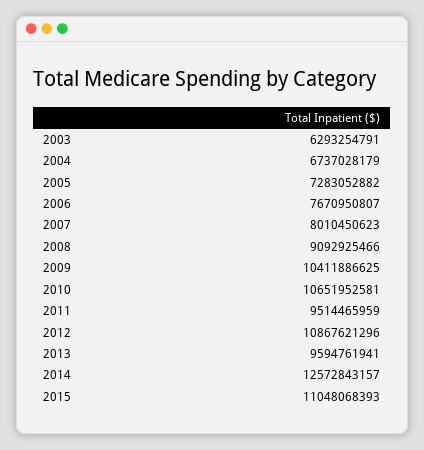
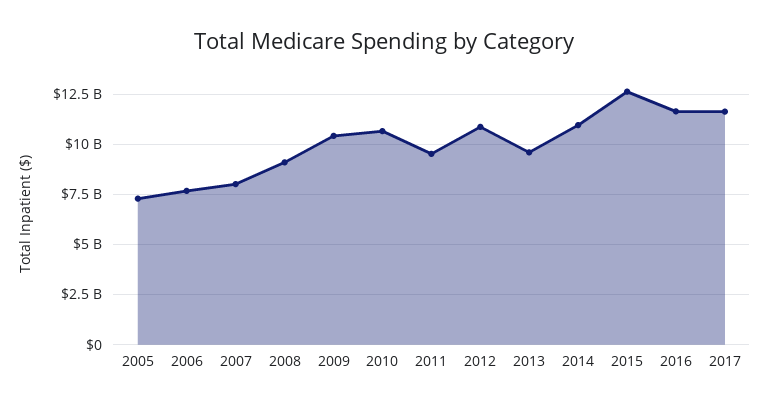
2003: 6293254791 -> none
2004: 6737028179 -> none
2014: 12572843157 -> 11000000000
2015: 11048068393 -> 12500000000
2016: none -> 11500000000
2017: none -> 11500000000

